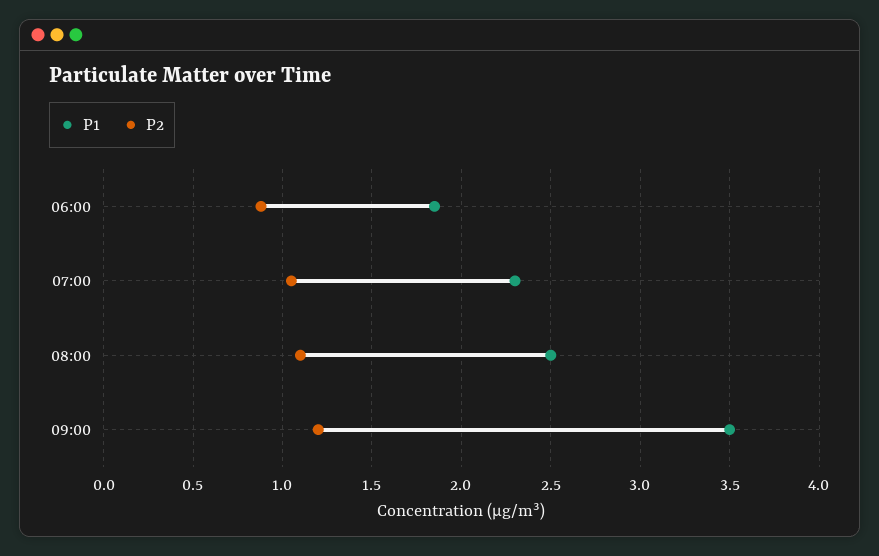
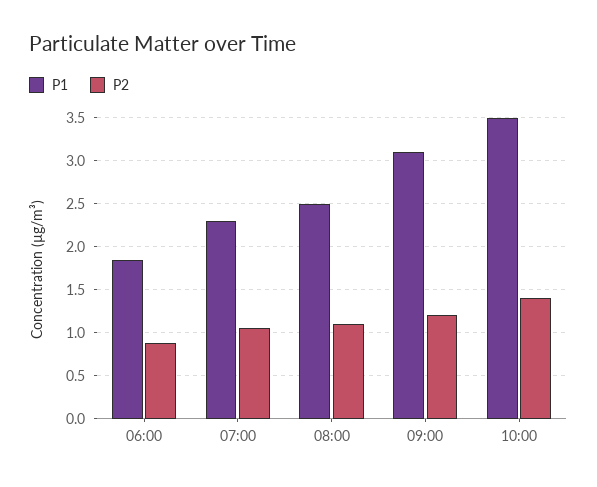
P1, 09:00: 3.5 -> 3.1
P1, 10:00: none -> 3.5
P2, 10:00: none -> 1.4

